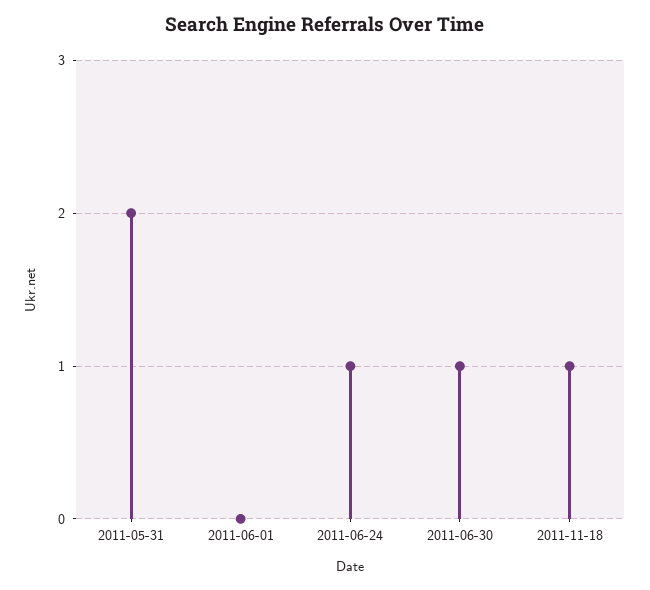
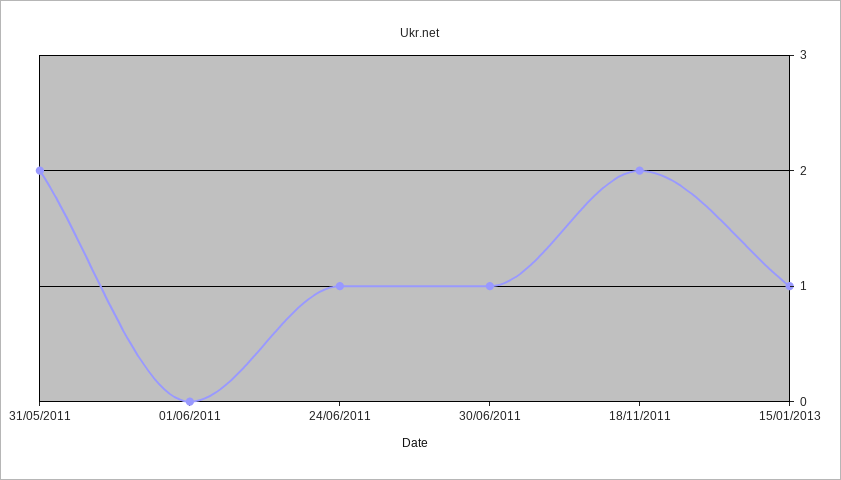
2011-11-18: 1 -> 2
15/01/2013: none -> 1

